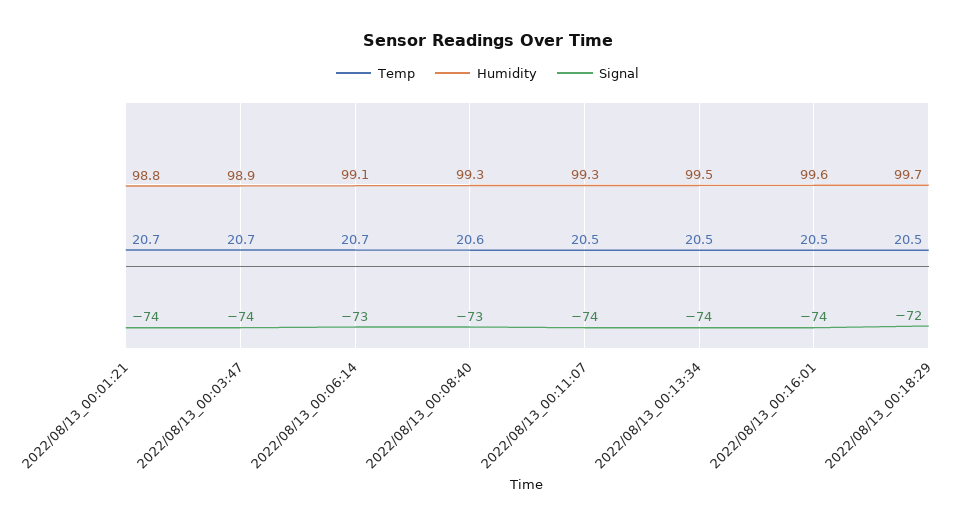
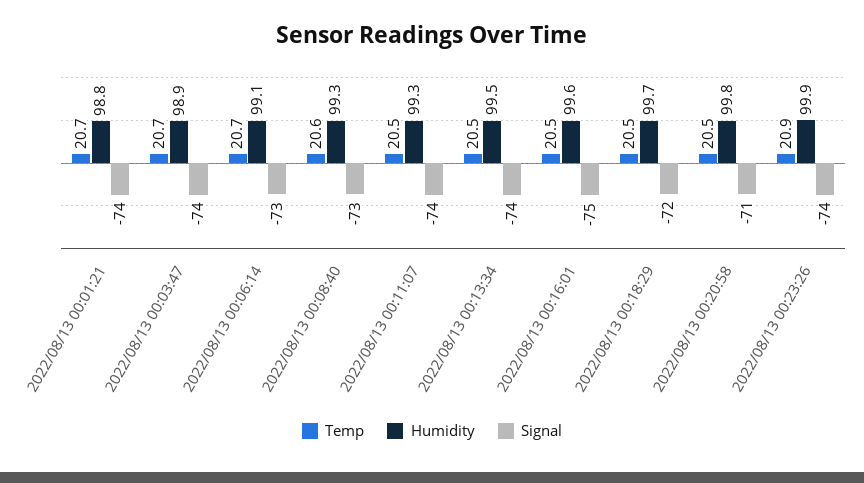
Signal, 2022/08/13_00:16:01: -74 -> -75
Temp, 2022/08/13 00:20:58: none -> 20.5
Humidity, 2022/08/13 00:20:58: none -> 99.8
Signal, 2022/08/13 00:20:58: none -> -71
Temp, 2022/08/13 00:23:26: none -> 20.9
Humidity, 2022/08/13 00:23:26: none -> 99.9
Signal, 2022/08/13 00:23:26: none -> -74

